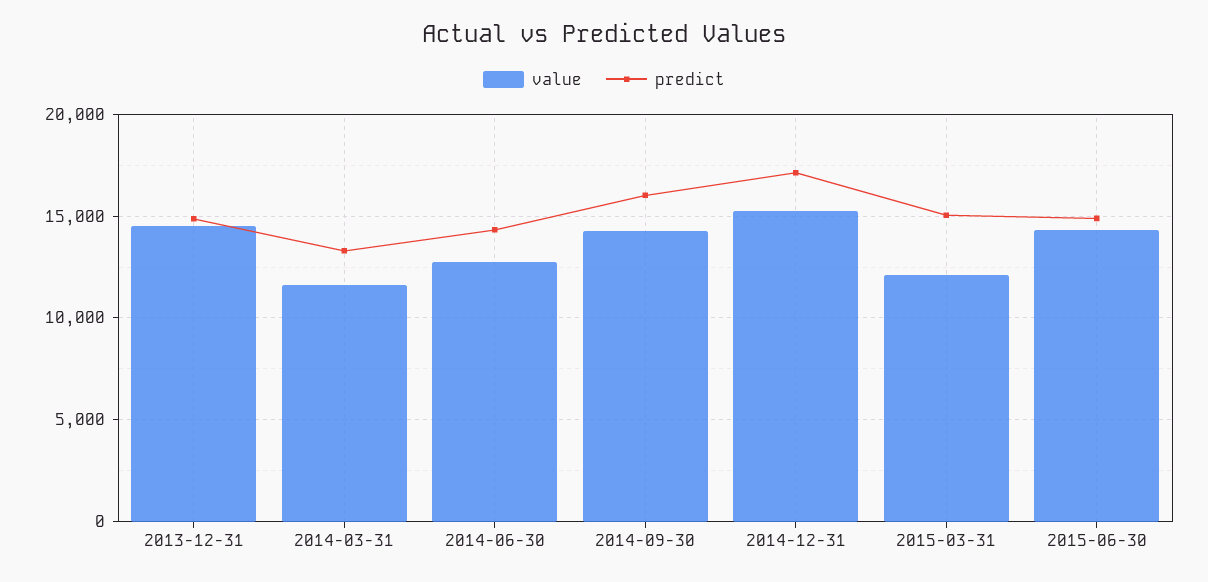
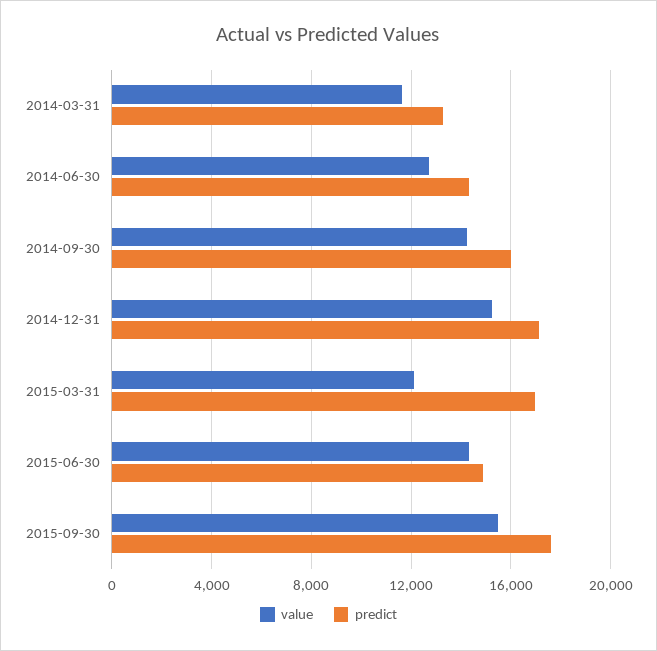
value, 2013-12-31: 14500 -> none
predict, 2013-12-31: 15000 -> none
predict, 2015-03-31: 15000 -> 17000
value, 2015-09-30: none -> 15500
predict, 2015-09-30: none -> 17500

